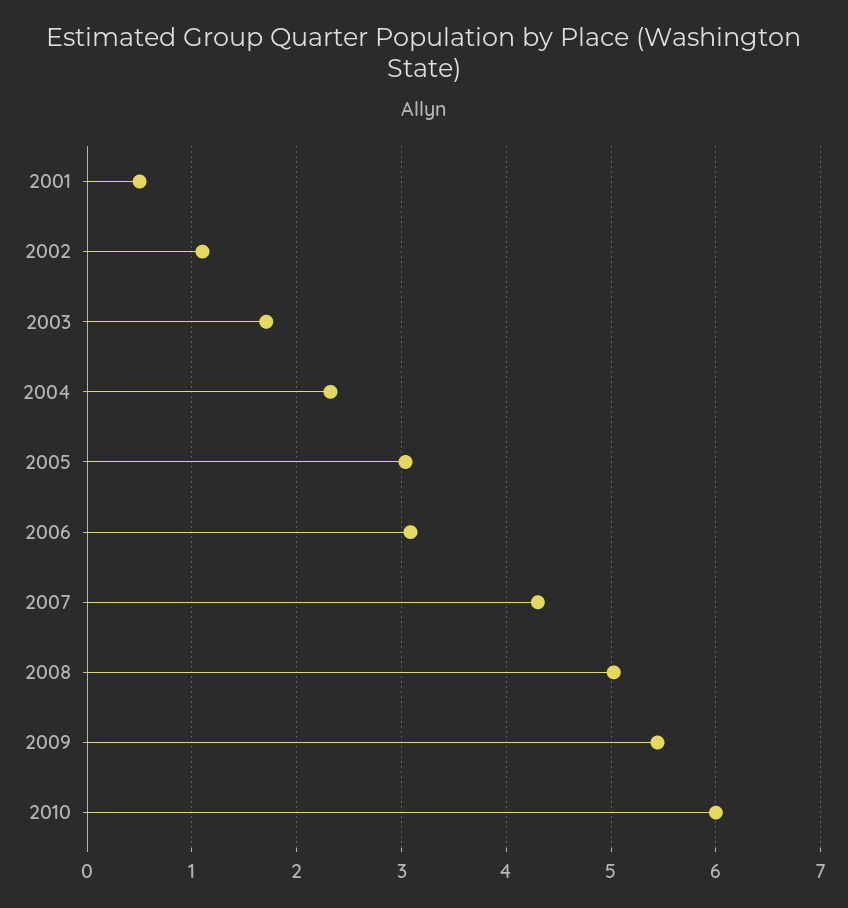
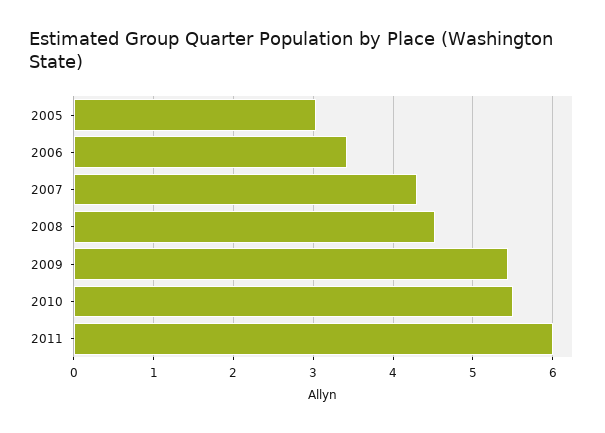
2001: 0.5 -> none
2002: 1.1 -> none
2003: 1.7 -> none
2004: 2.3 -> none
2006: 3.1 -> 3.4
2008: 5 -> 4.5
2010: 6 -> 5.5
2011: none -> 6

